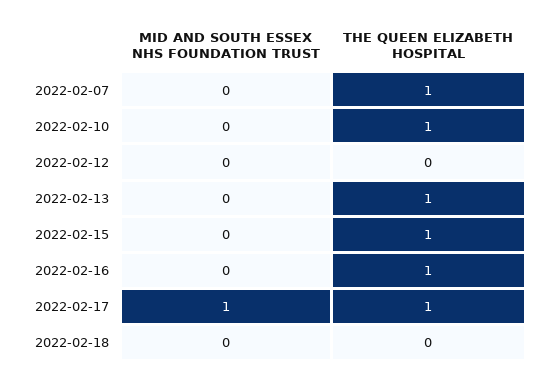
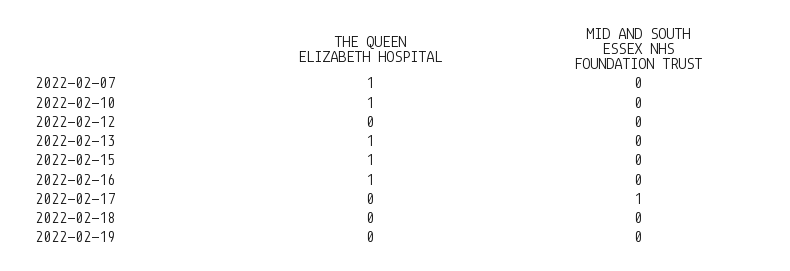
THE QUEEN ELIZABETH HOSPITAL, 2022-02-17: 1 -> 0
THE QUEEN ELIZABETH HOSPITAL, 2022-02-19: none -> 0
MID AND SOUTH ESSEX NHS FOUNDATION TRUST, 2022-02-19: none -> 0

